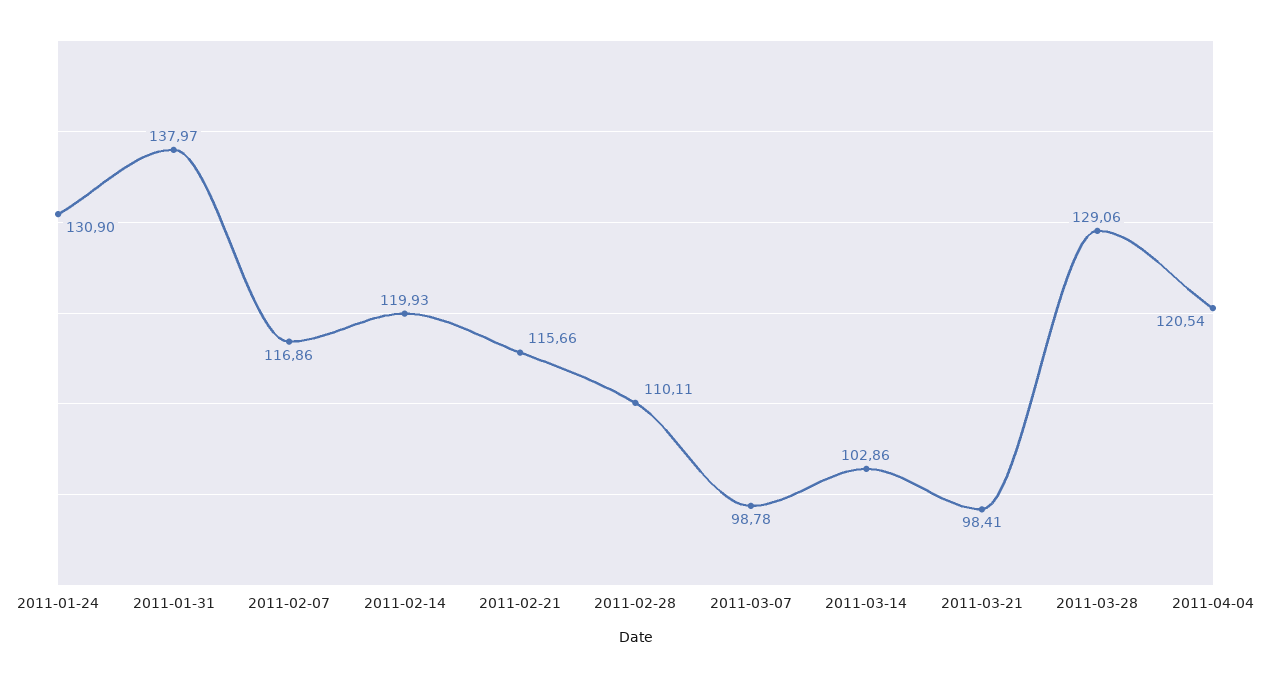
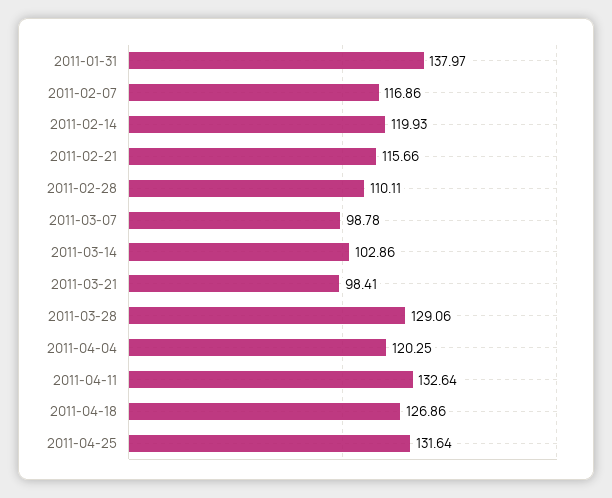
2011-01-24: 130.9 -> none
2011-04-04: 120.54 -> 120.25
2011-04-11: none -> 132.64
2011-04-18: none -> 126.86
2011-04-25: none -> 131.64

